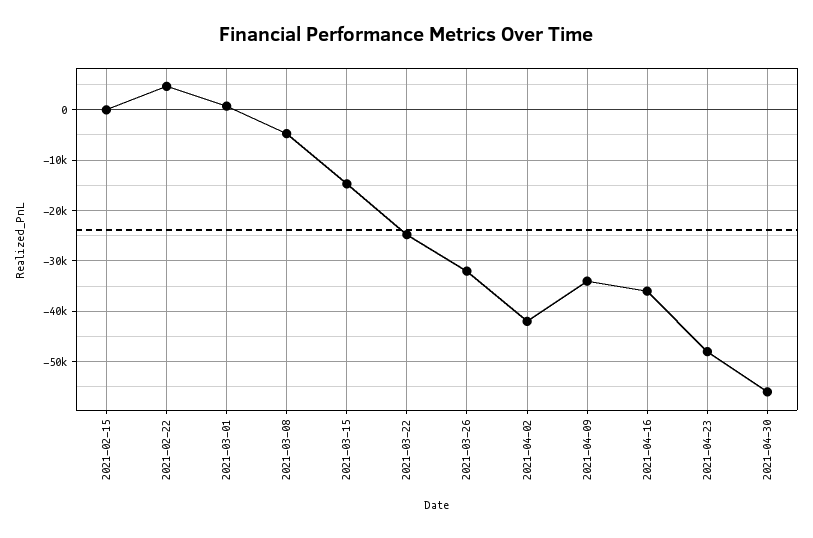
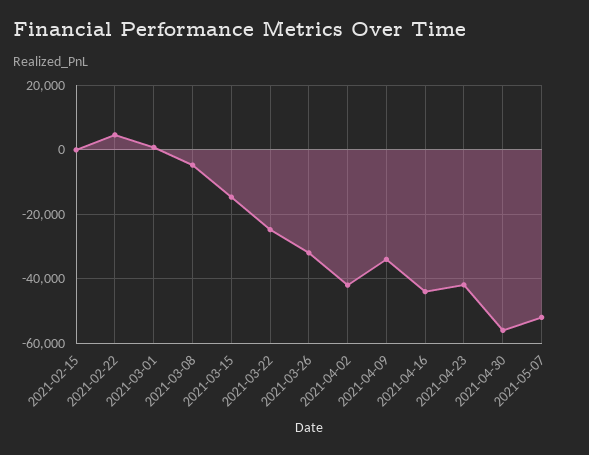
2021-04-16: -36000 -> -44000
2021-04-23: -48000 -> -42000
2021-05-07: none -> -52000

